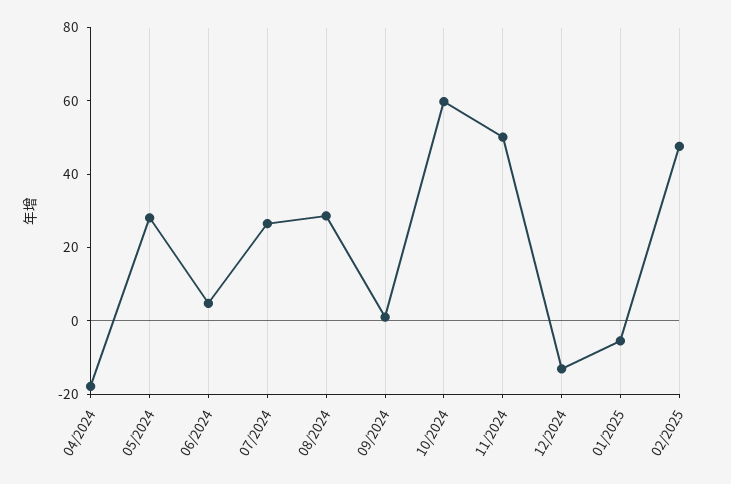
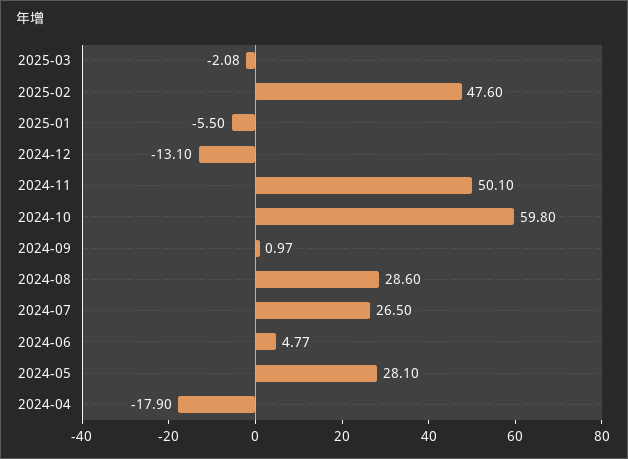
2025-03: none -> -2.08

